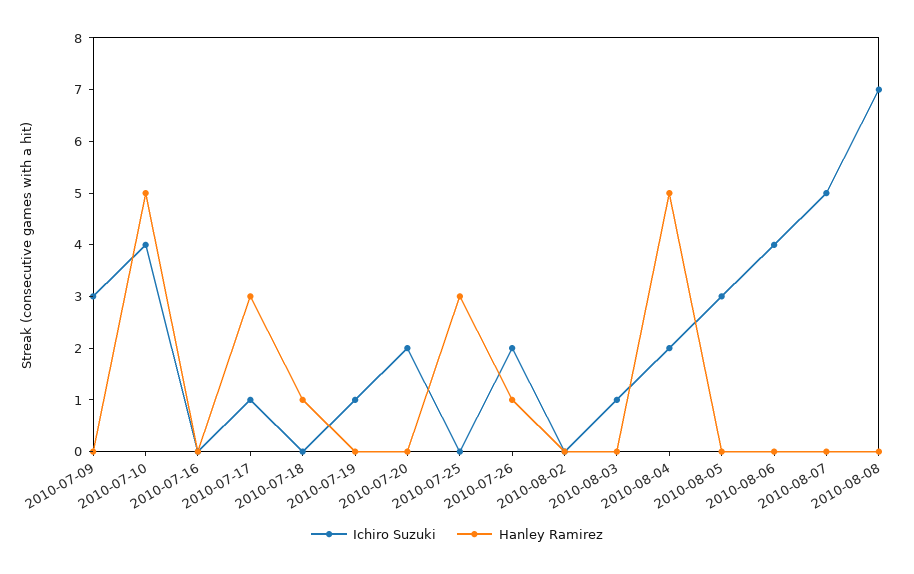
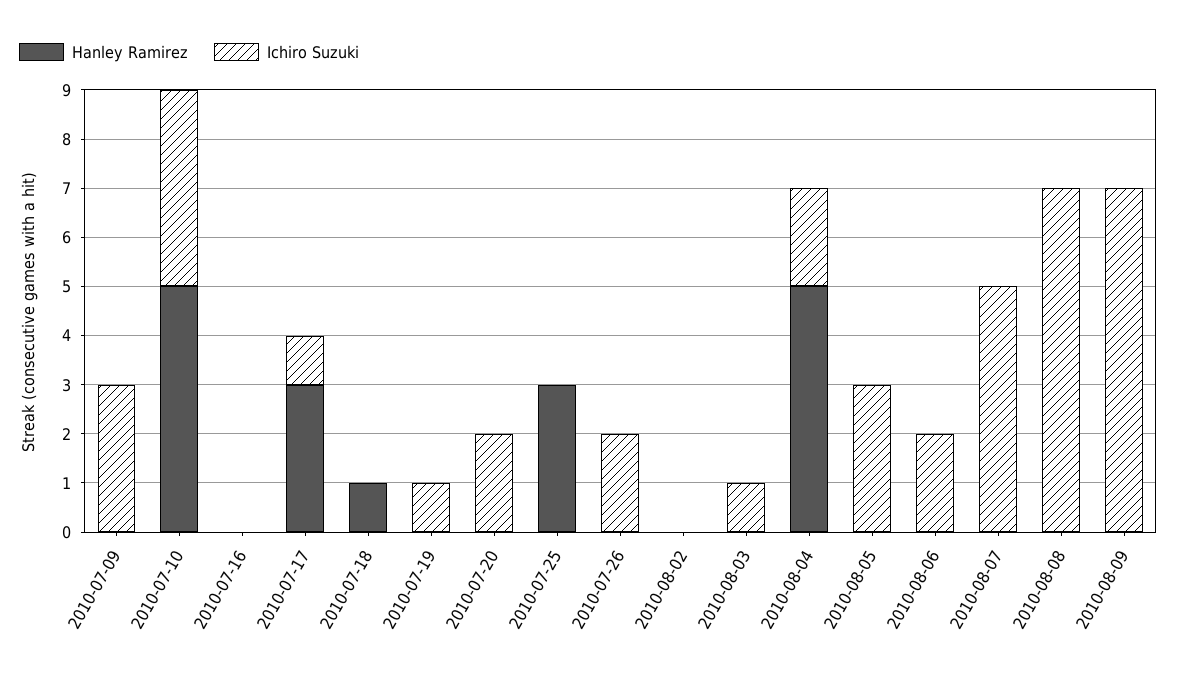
Hanley Ramirez, 2010-07-26: 1 -> 0
Ichiro Suzuki, 2010-08-06: 4 -> 2
Hanley Ramirez, 2010-08-09: none -> 0
Ichiro Suzuki, 2010-08-09: none -> 7

